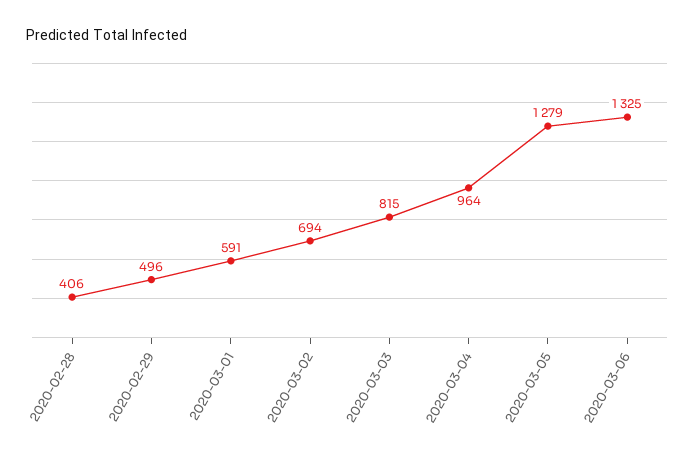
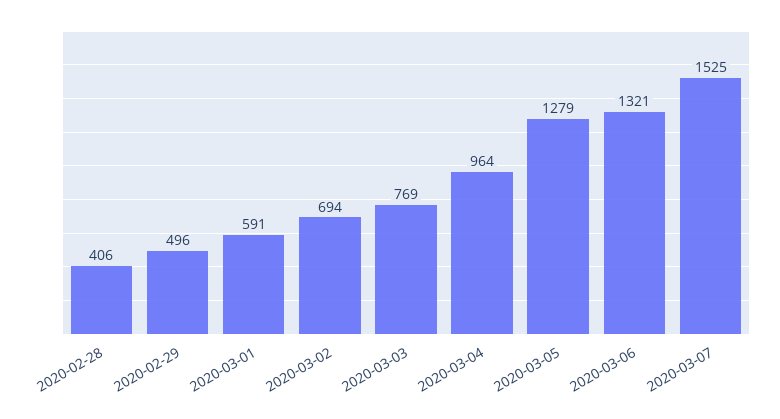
2020-03-03: 815 -> 769
2020-03-06: 1325 -> 1321
2020-03-07: none -> 1525

